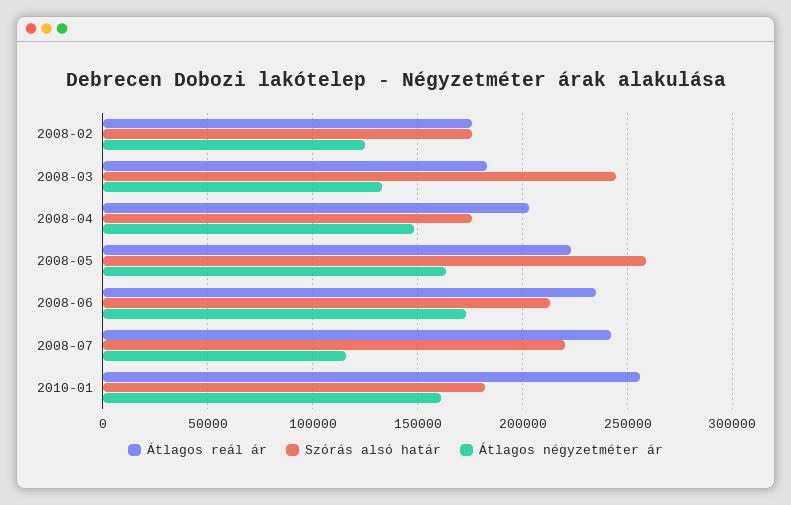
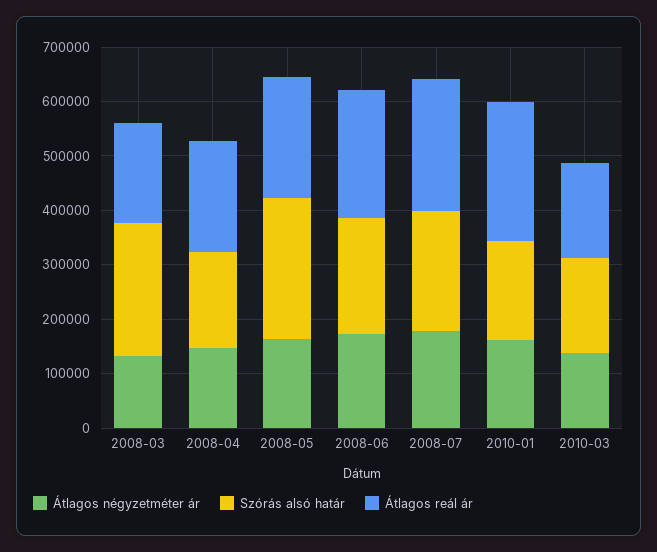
Átlagos reál ár, 2008-02: 175000 -> none
Szórás alsó határ, 2008-02: 175000 -> none
Átlagos négyzetméter ár, 2008-02: 125000 -> none
Átlagos négyzetméter ár, 2008-07: 115000 -> 180000
Átlagos négyzetméter ár, 2010-03: none -> 140000
Szórás alsó határ, 2010-03: none -> 180000
Átlagos reál ár, 2010-03: none -> 180000

